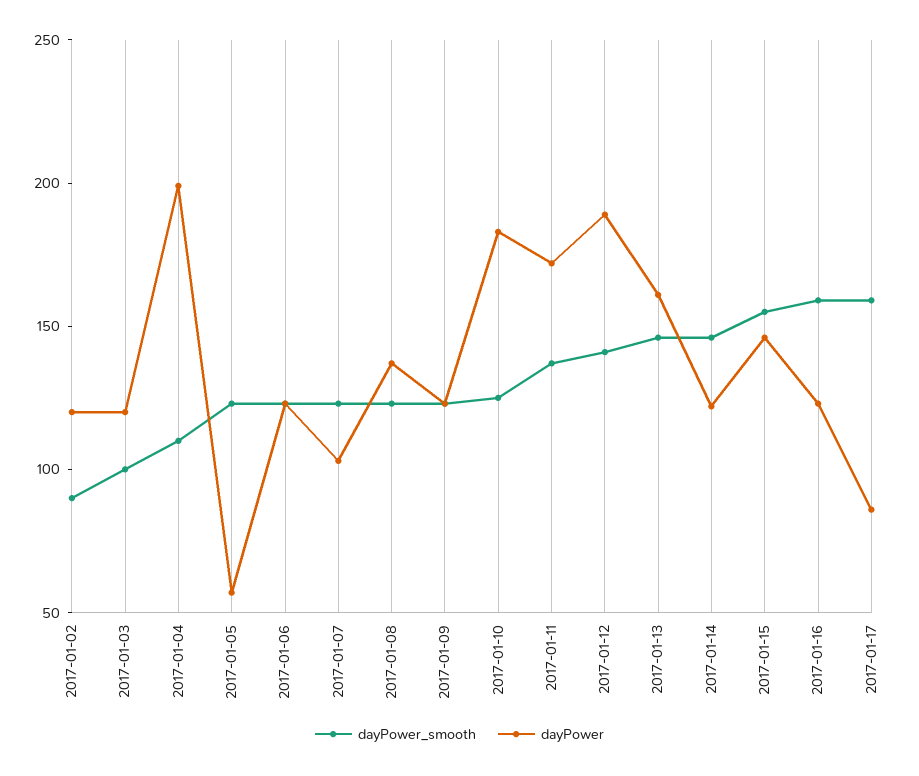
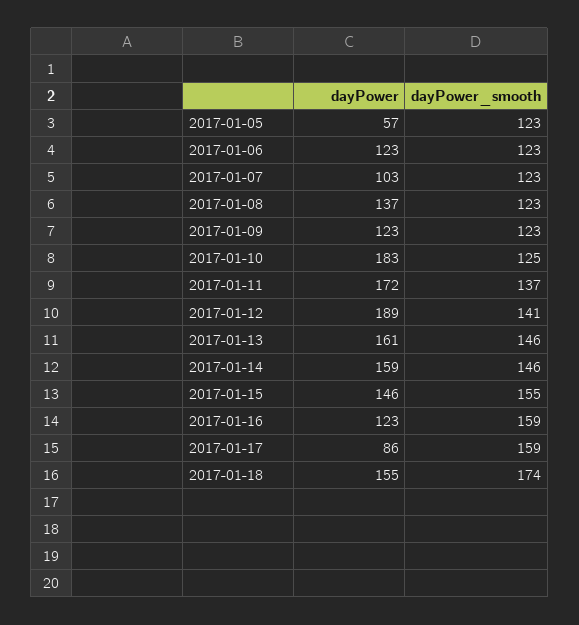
dayPower_smooth, 2017-01-02: 90 -> none
dayPower, 2017-01-02: 120 -> none
dayPower_smooth, 2017-01-03: 100 -> none
dayPower, 2017-01-03: 120 -> none
dayPower_smooth, 2017-01-04: 110 -> none
dayPower, 2017-01-04: 200 -> none
dayPower, 2017-01-14: 120 -> 159
dayPower, 2017-01-18: none -> 155
dayPower_smooth, 2017-01-18: none -> 174

